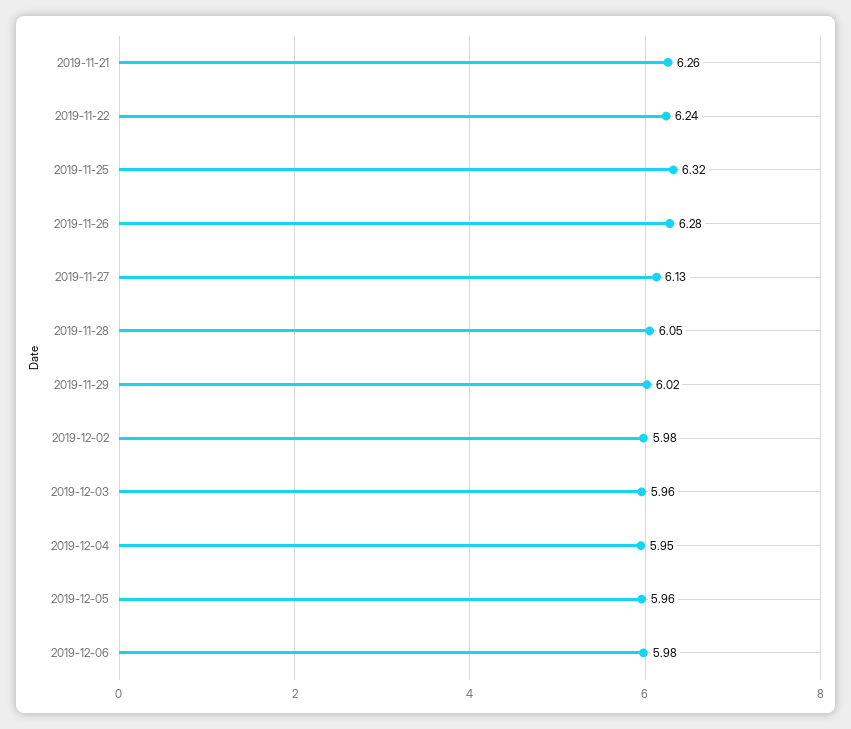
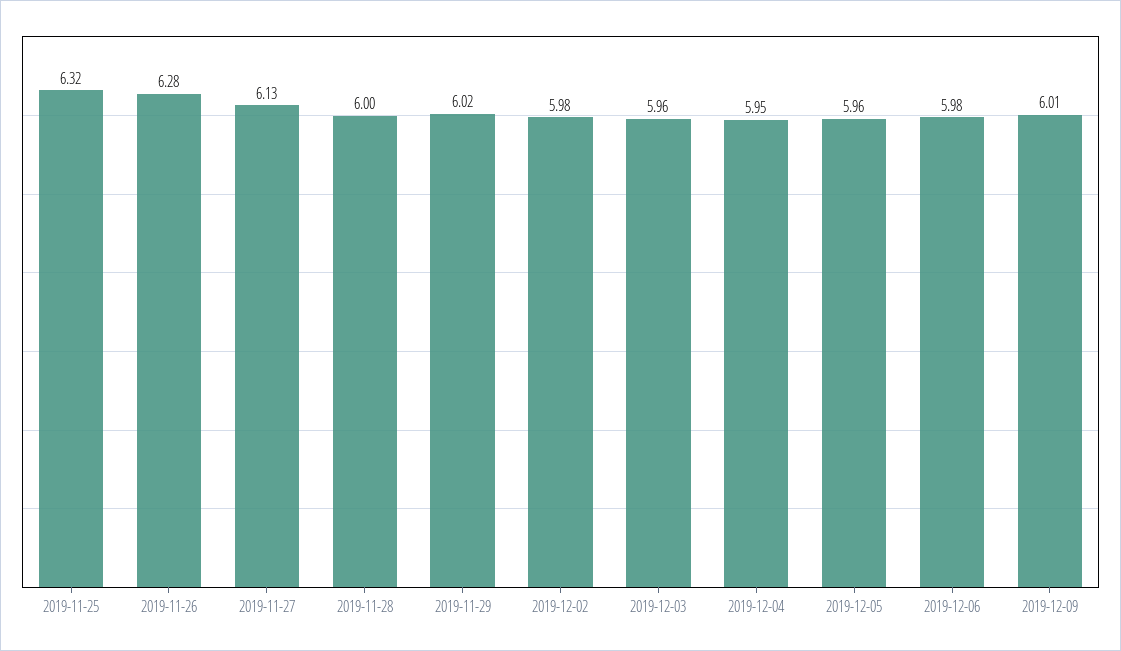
2019-11-21: 6.26 -> none
2019-11-22: 6.24 -> none
2019-11-28: 6.05 -> 6
2019-12-09: none -> 6.01

